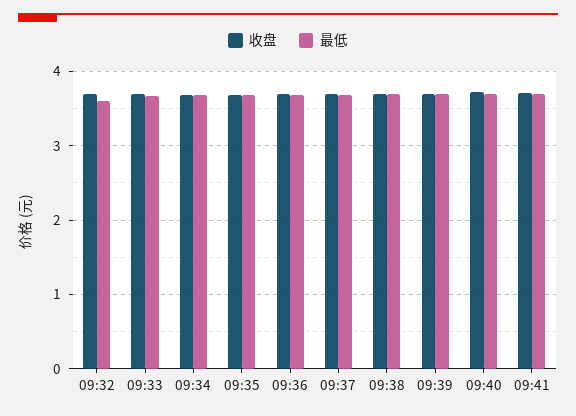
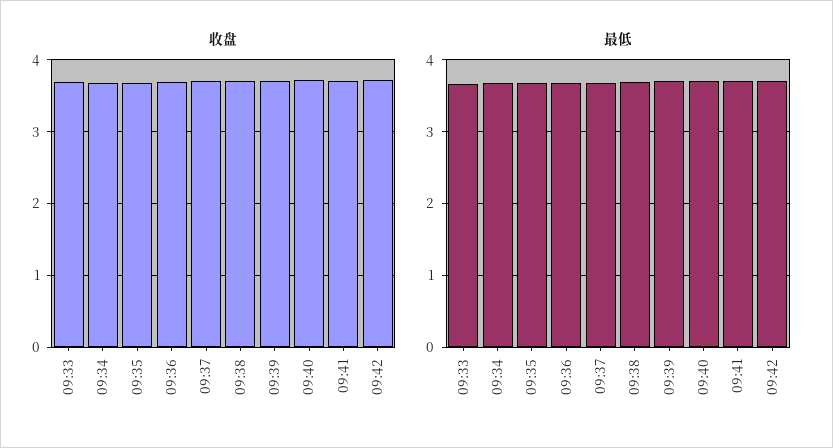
收盘, 09:32: 3.7 -> none
最低, 09:32: 3.6 -> none
收盘, 09:42: none -> 3.7
最低, 09:42: none -> 3.7

